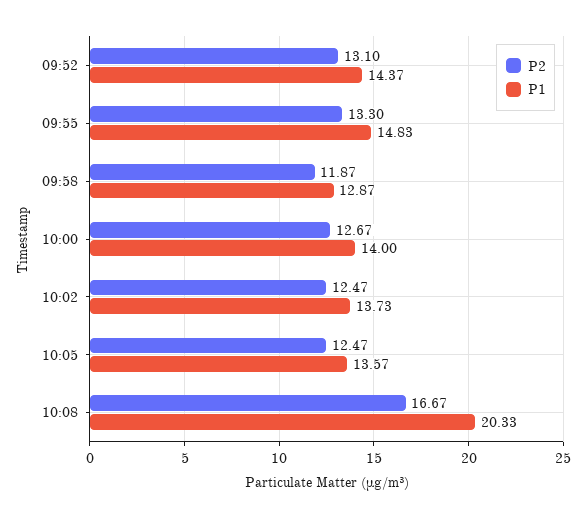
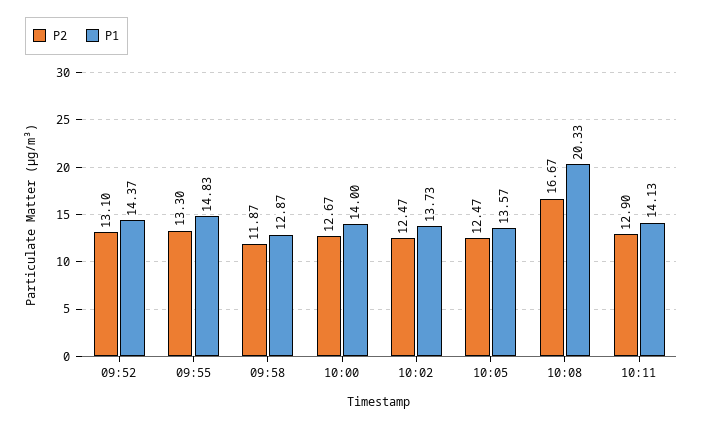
P2, 10:11: none -> 12.9
P1, 10:11: none -> 14.13

